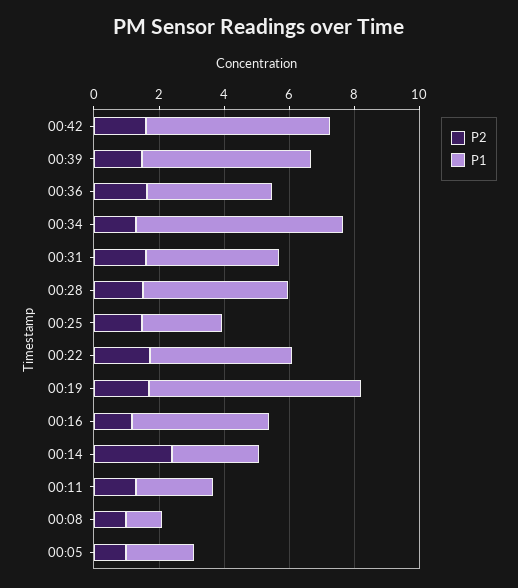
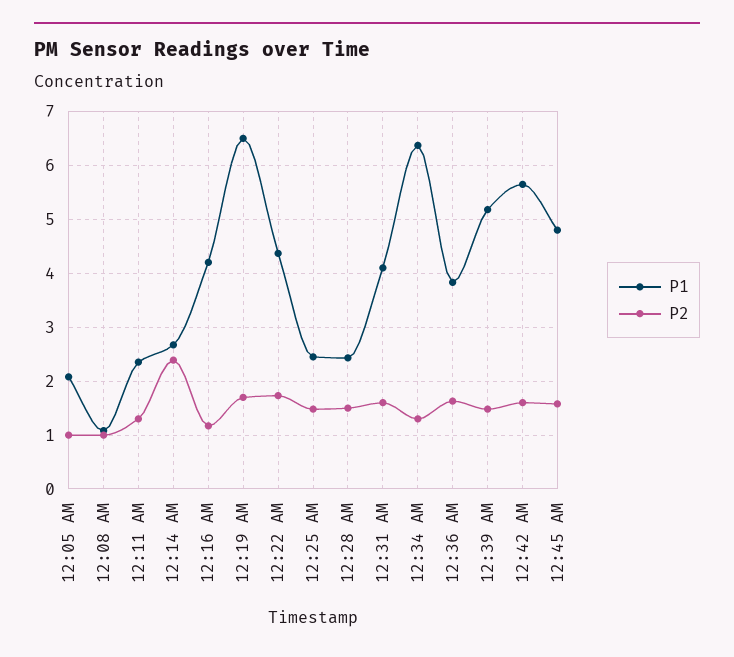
P1, 00:28: 4.5 -> 2.4
P1, 12:45 AM: none -> 4.8
P2, 12:45 AM: none -> 1.6

